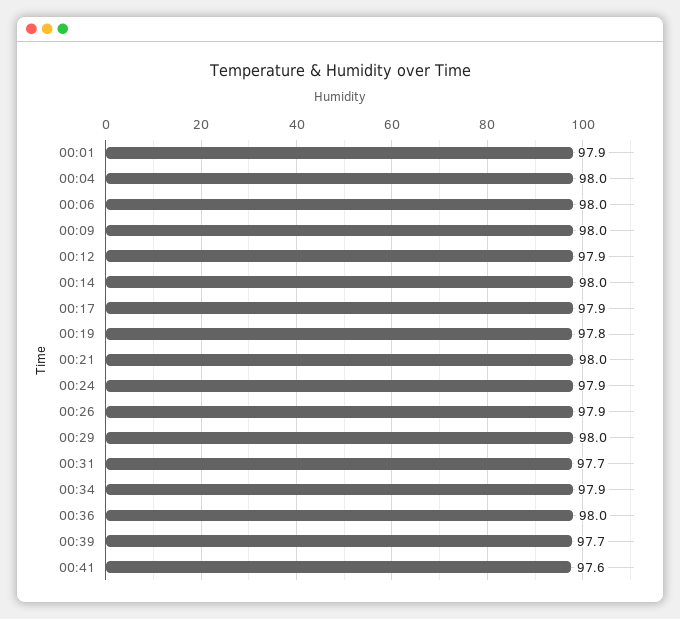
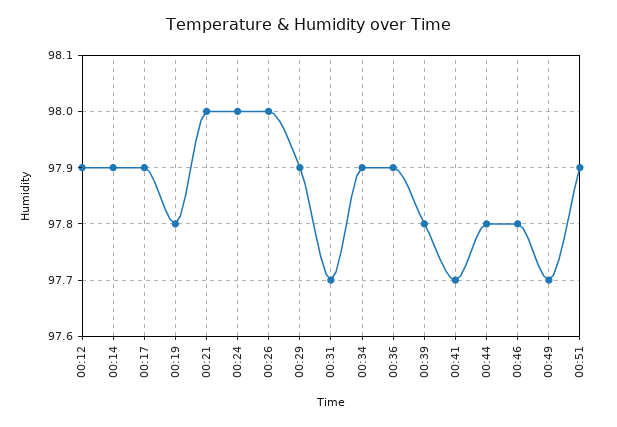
00:01: 97.9 -> none
00:04: 98 -> none
00:06: 98 -> none
00:09: 98 -> none
00:14: 98 -> 97.9
00:24: 97.9 -> 98
00:26: 97.9 -> 98
00:29: 98 -> 97.9
00:36: 98 -> 97.9
00:39: 97.7 -> 97.8
00:41: 97.6 -> 97.7
00:44: none -> 97.8
00:46: none -> 97.8
00:49: none -> 97.7
00:51: none -> 97.9

